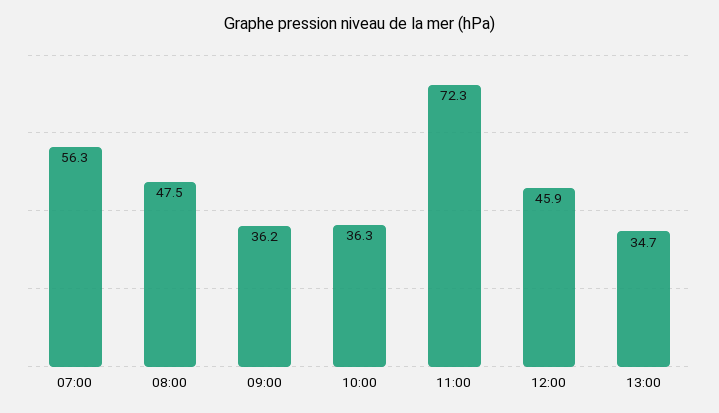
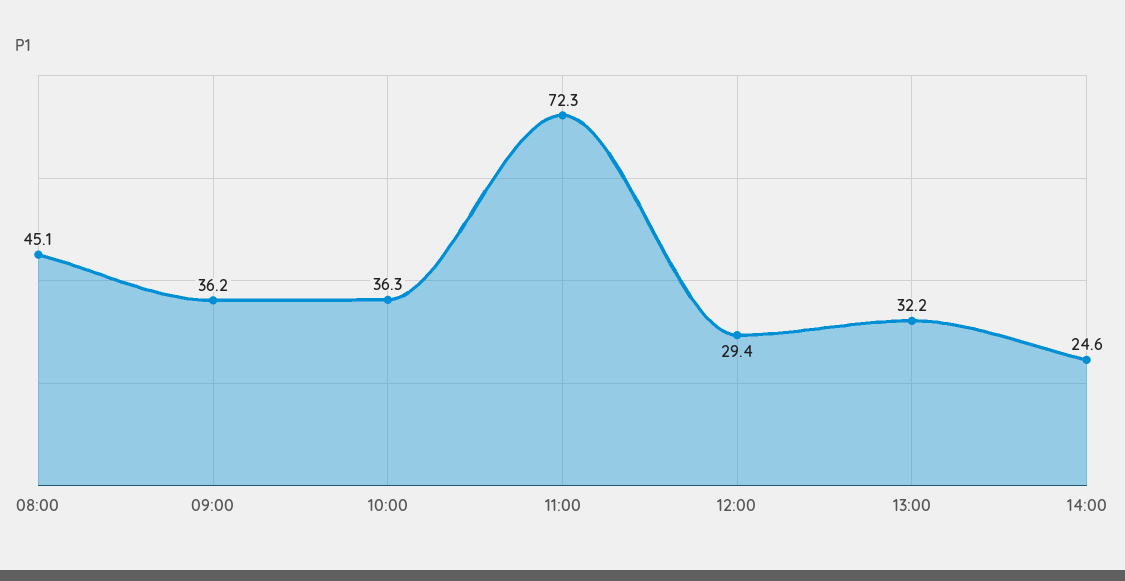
07:00: 56.3 -> none
08:00: 47.5 -> 45.1
12:00: 45.9 -> 29.4
13:00: 34.7 -> 32.2
14:00: none -> 24.6

